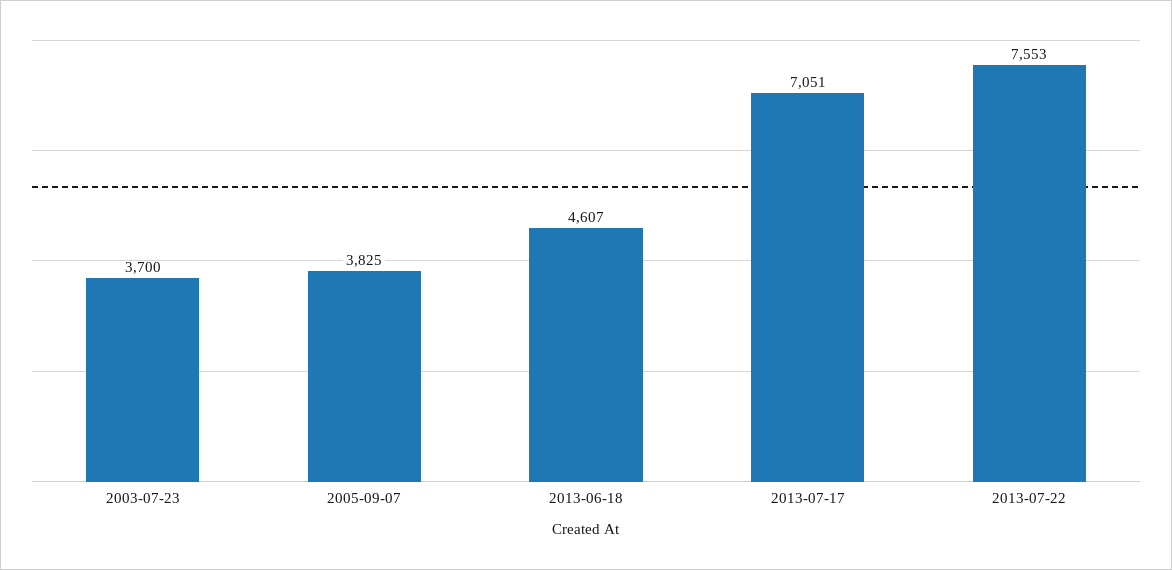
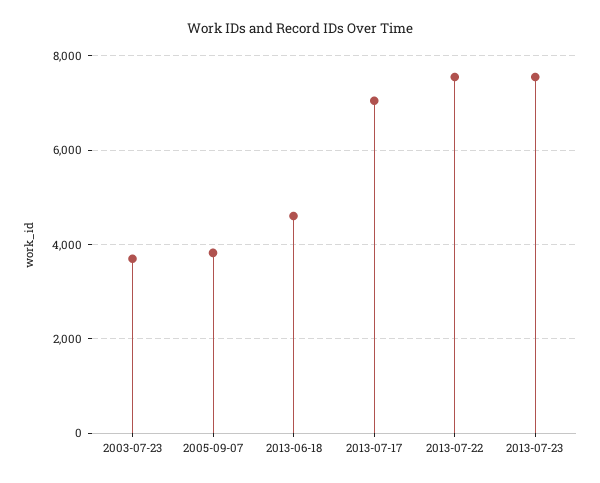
2013-07-23: none -> 7600

